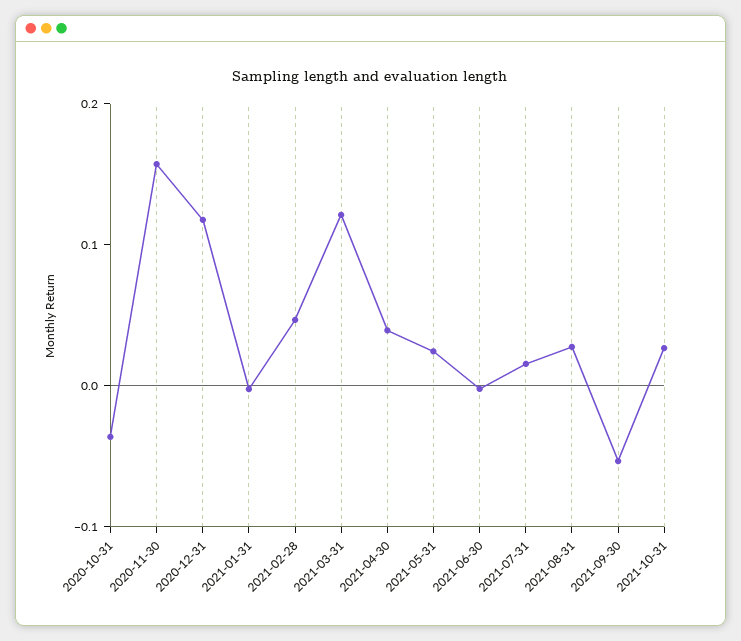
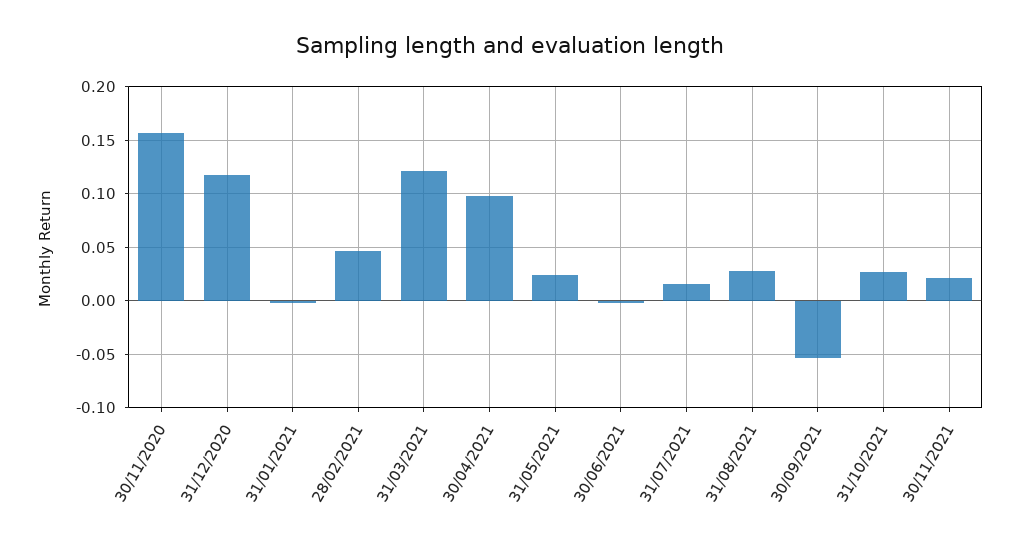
2020-10-31: -0.04 -> none
2021-04-30: 0.04 -> 0.1
30/11/2021: none -> 0.02

